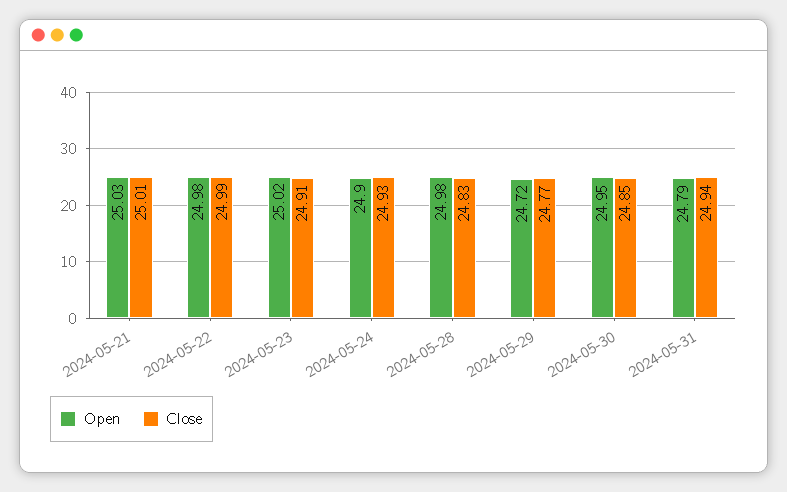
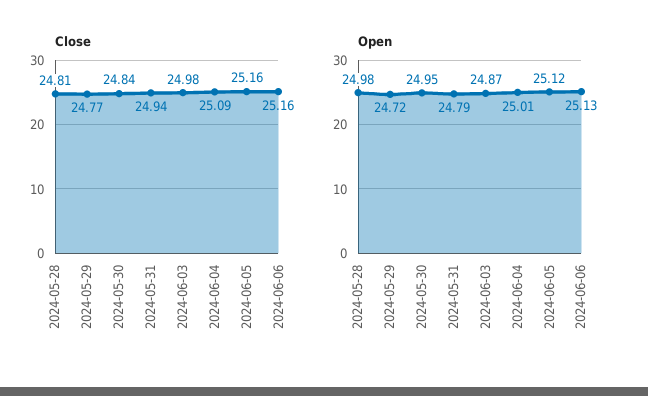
Open, 2024-05-21: 25.03 -> none
Close, 2024-05-21: 25.01 -> none
Open, 2024-05-22: 24.98 -> none
Close, 2024-05-22: 24.99 -> none
Open, 2024-05-23: 25.02 -> none
Close, 2024-05-23: 24.91 -> none
Open, 2024-05-24: 24.9 -> none
Close, 2024-05-24: 24.93 -> none
Close, 2024-05-28: 24.83 -> 24.81
Close, 2024-05-30: 24.85 -> 24.84
Close, 2024-06-03: none -> 24.98
Close, 2024-06-04: none -> 25.09
Close, 2024-06-05: none -> 25.16
Close, 2024-06-06: none -> 25.16
Open, 2024-06-03: none -> 24.87
Open, 2024-06-04: none -> 25.01
Open, 2024-06-05: none -> 25.12
Open, 2024-06-06: none -> 25.13

